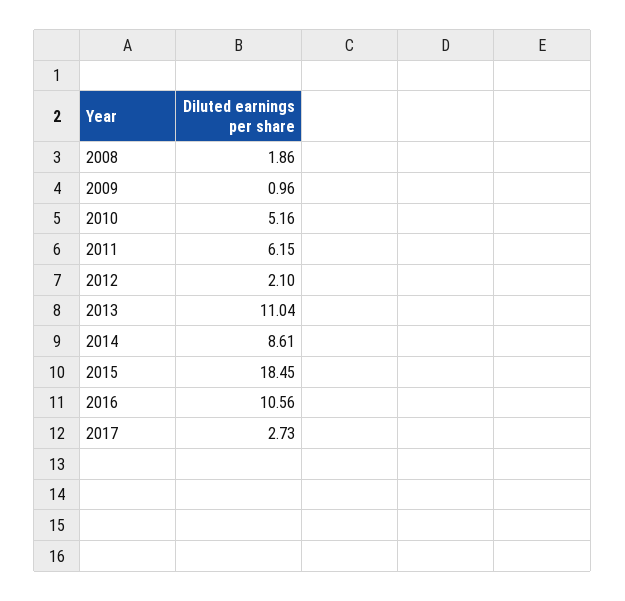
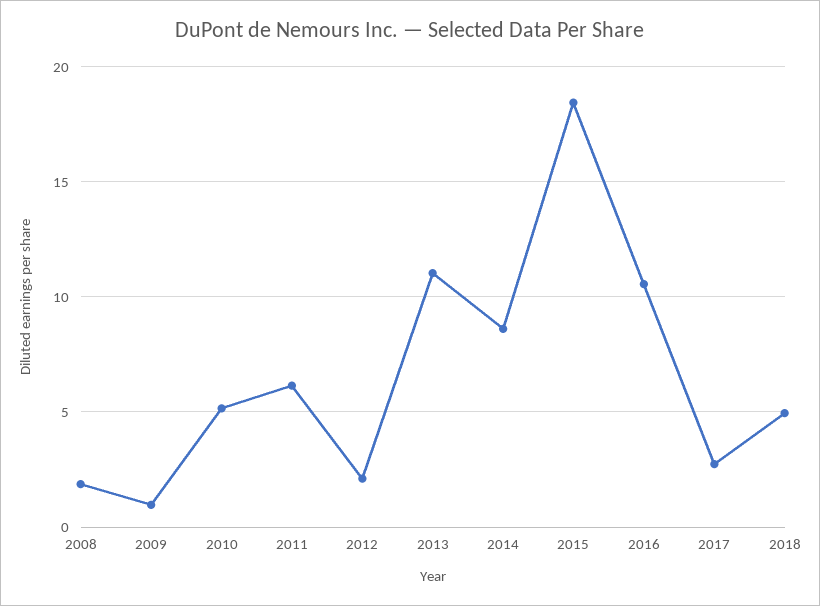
2018: none -> 5

